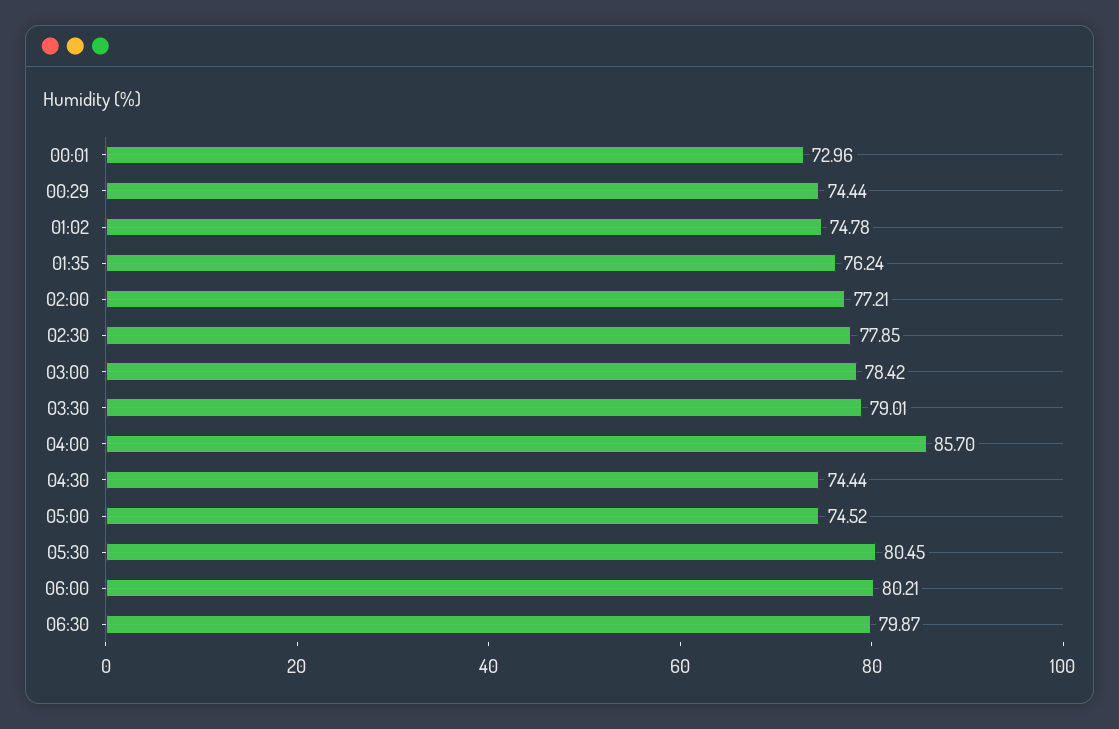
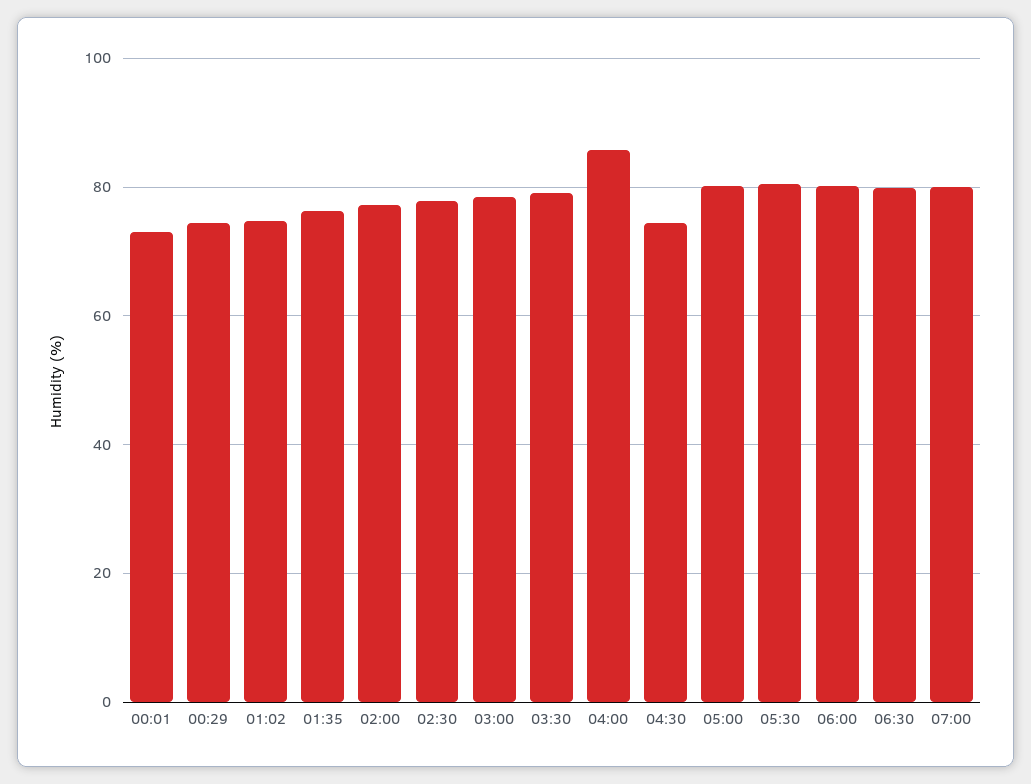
05:00: 74.52 -> 80
07:00: none -> 80

